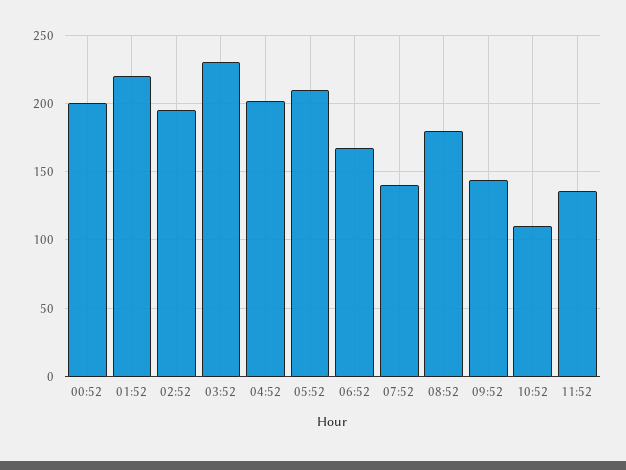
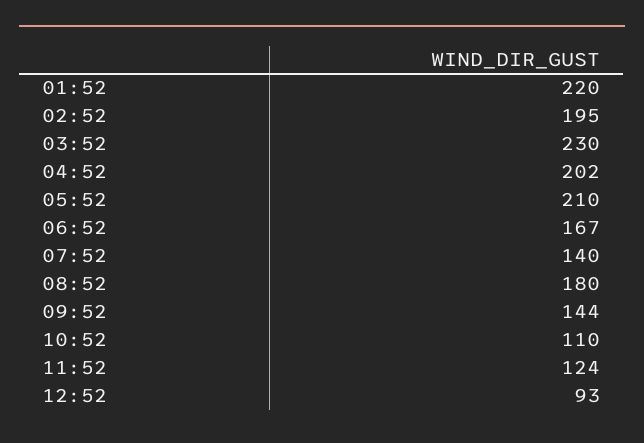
00:52: 200 -> none
11:52: 135 -> 124
12:52: none -> 93

